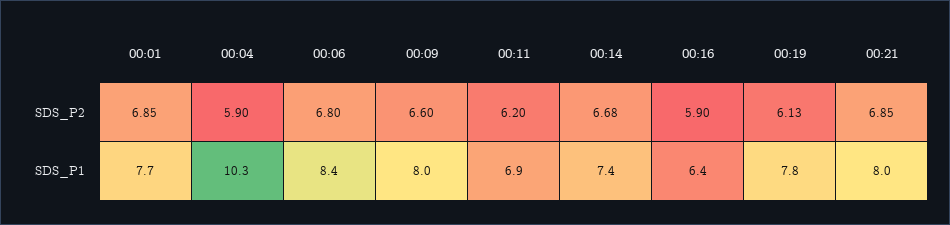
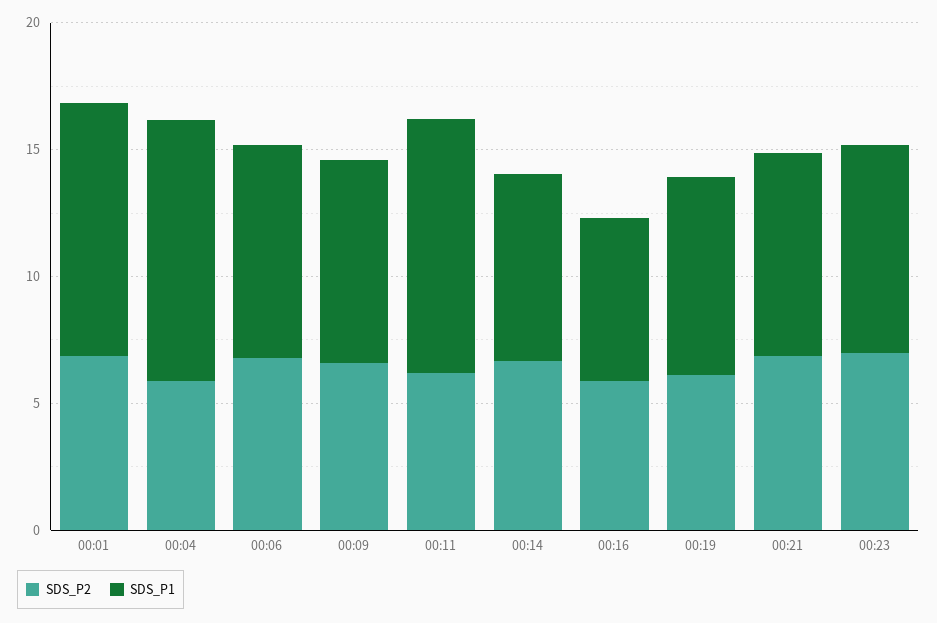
SDS_P1, 00:01: 7.7 -> 10
SDS_P1, 00:11: 6.9 -> 10
SDS_P2, 00:23: none -> 7
SDS_P1, 00:23: none -> 8

